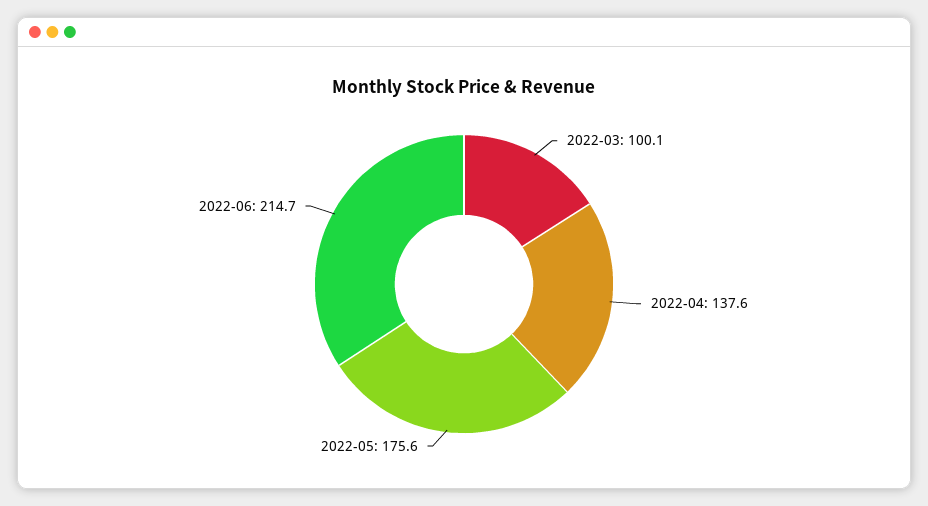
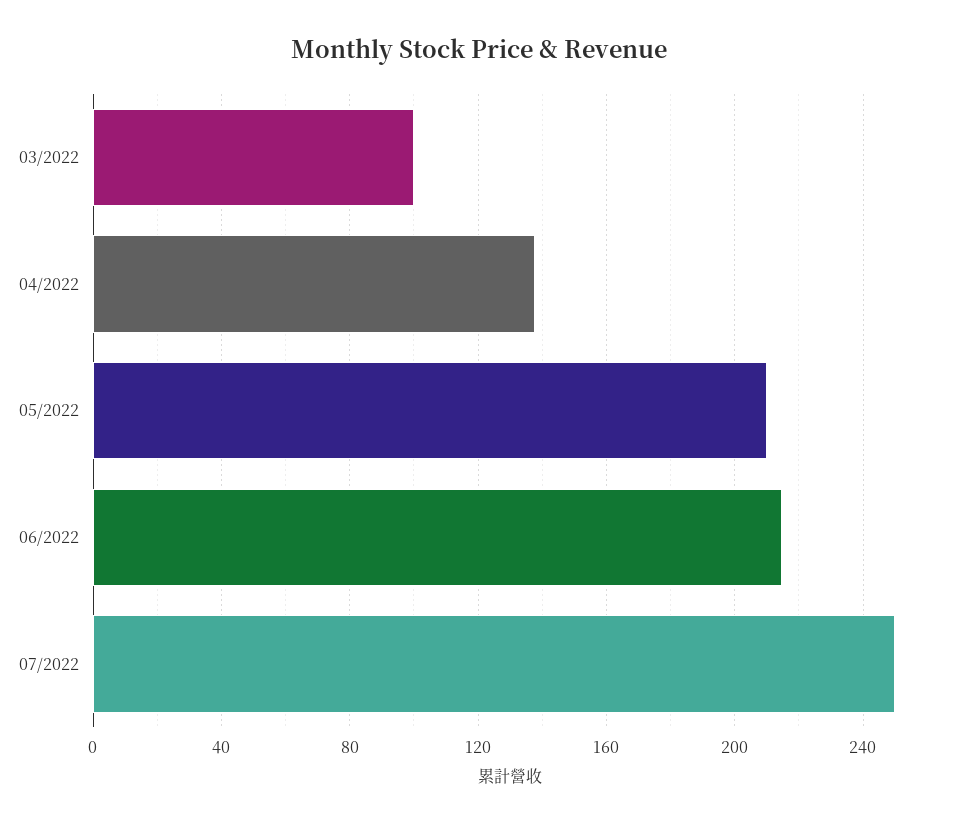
2022-05: 175.6 -> 210
07/2022: none -> 250

